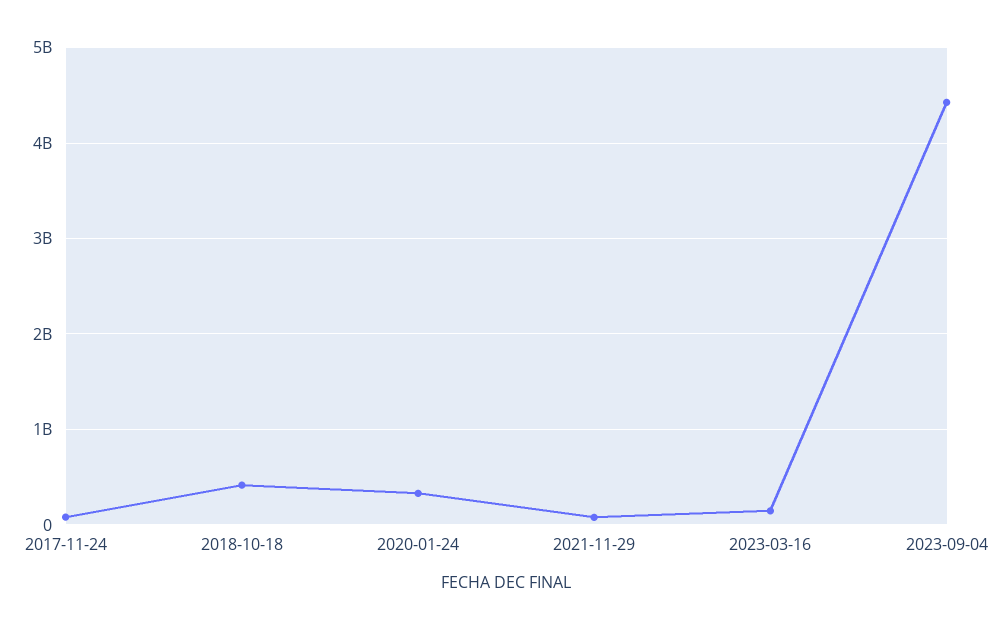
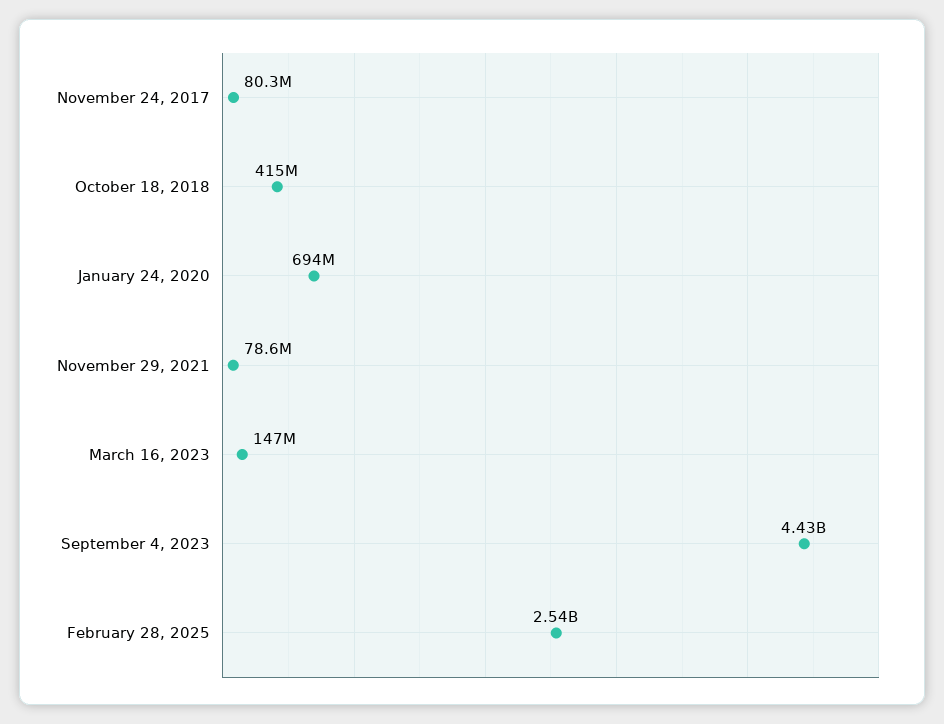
2020-01-24: 300000000 -> 694000000
February 28, 2025: none -> 2540000000

